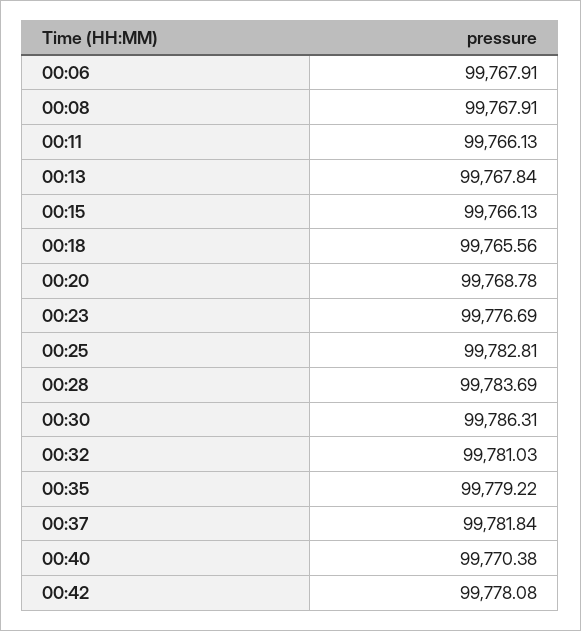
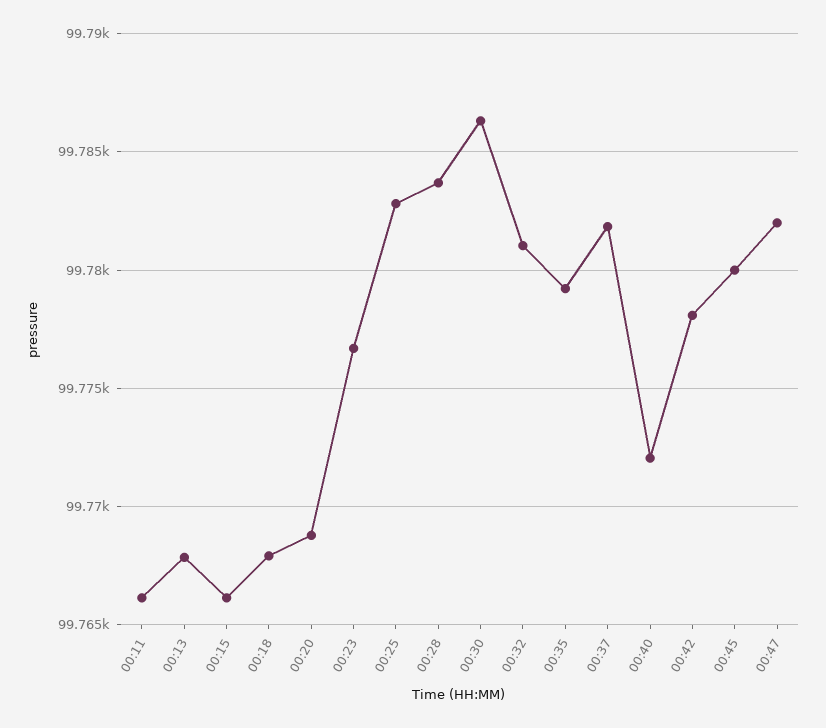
00:06: 99767.91 -> none
00:08: 99767.91 -> none
00:18: 99765.56 -> 99768
00:40: 99770.38 -> 99772
00:45: none -> 99780
00:47: none -> 99782

